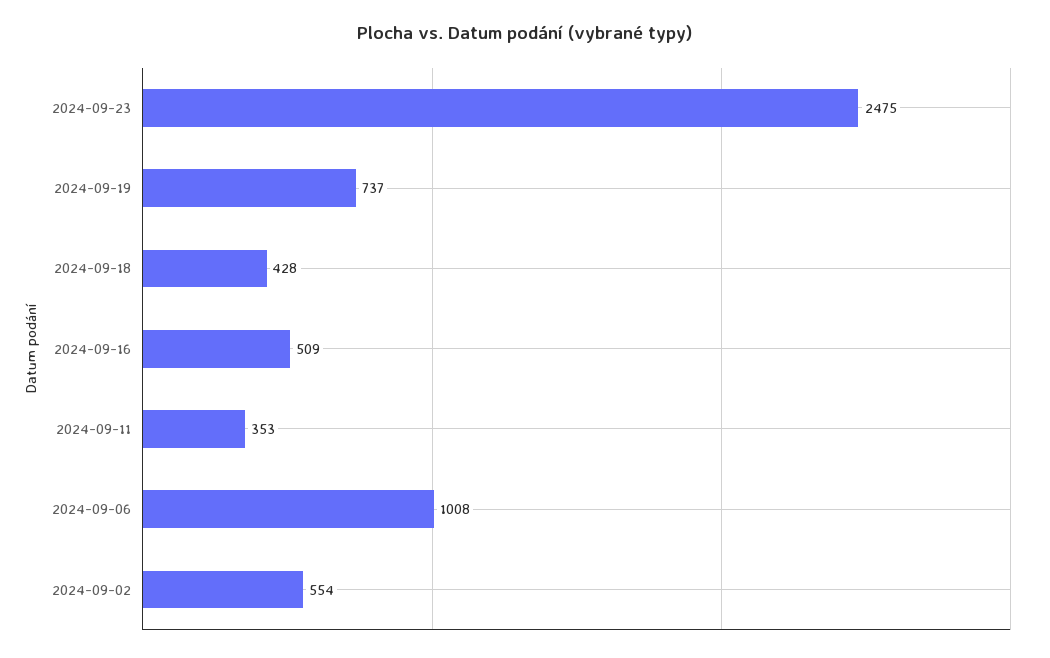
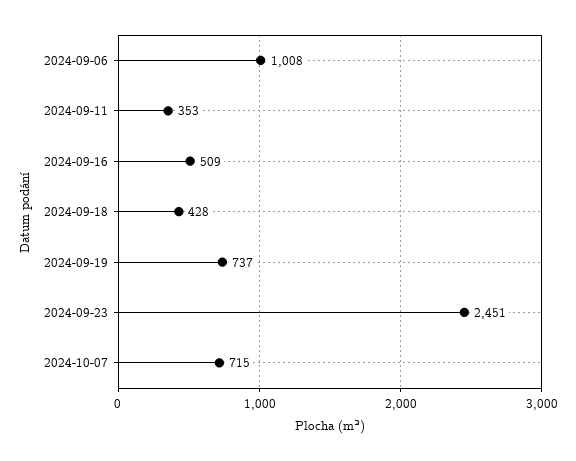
2024-09-23: 2475 -> 2451
2024-09-02: 554 -> none
2024-10-07: none -> 715

